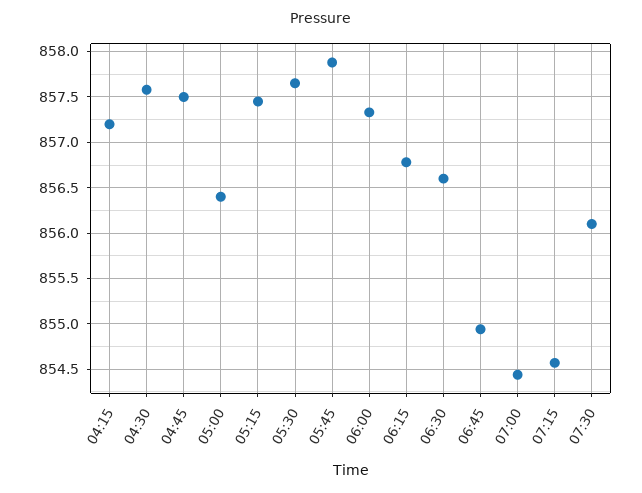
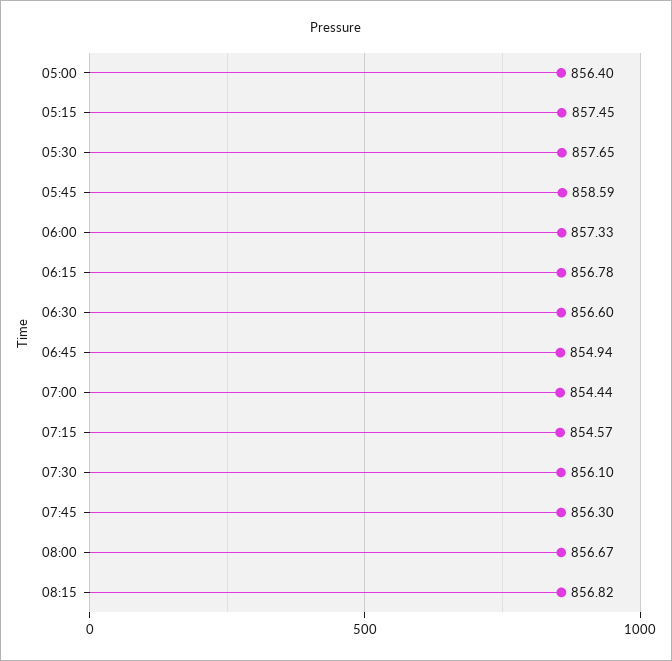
04:15: 857.2 -> none
04:30: 857.6 -> none
04:45: 857.5 -> none
05:45: 857.9 -> 858.59
07:45: none -> 856.3
08:00: none -> 856.67
08:15: none -> 856.82

